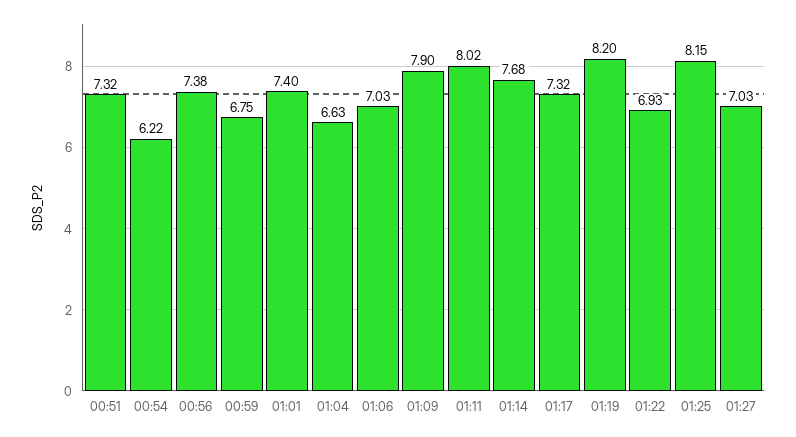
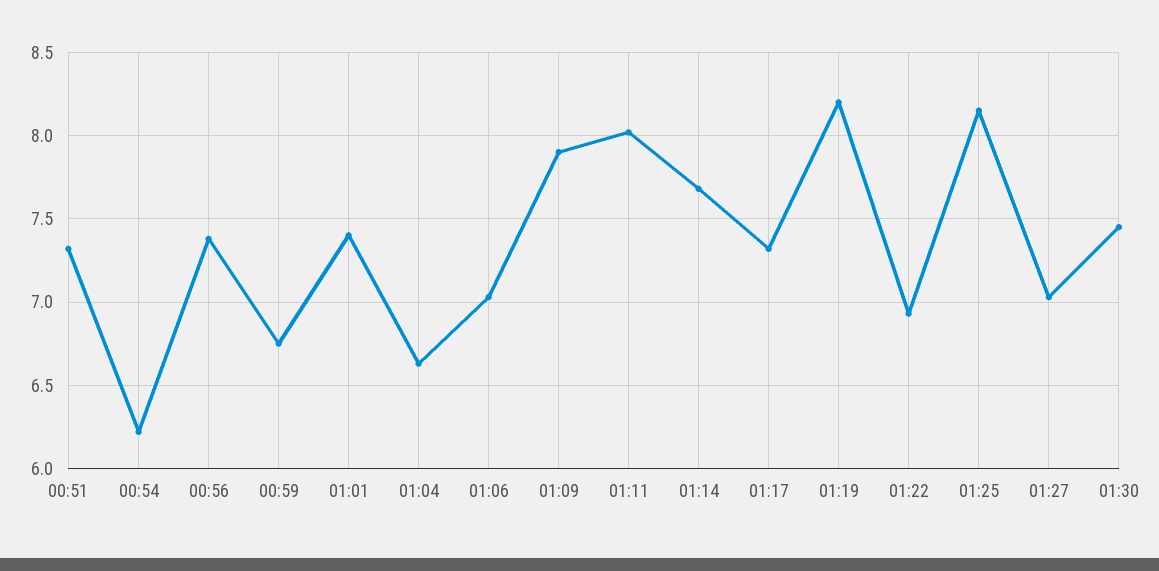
01:30: none -> 7.45

